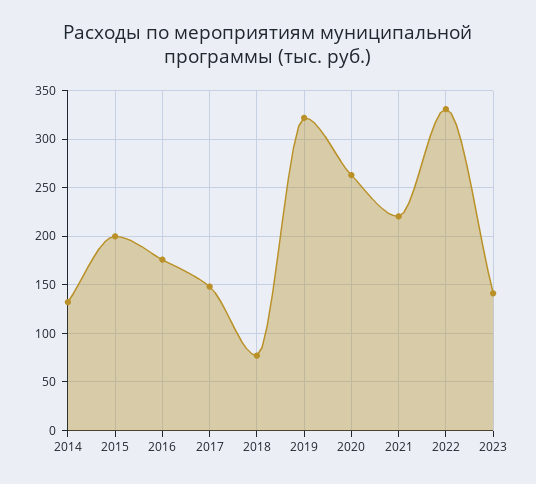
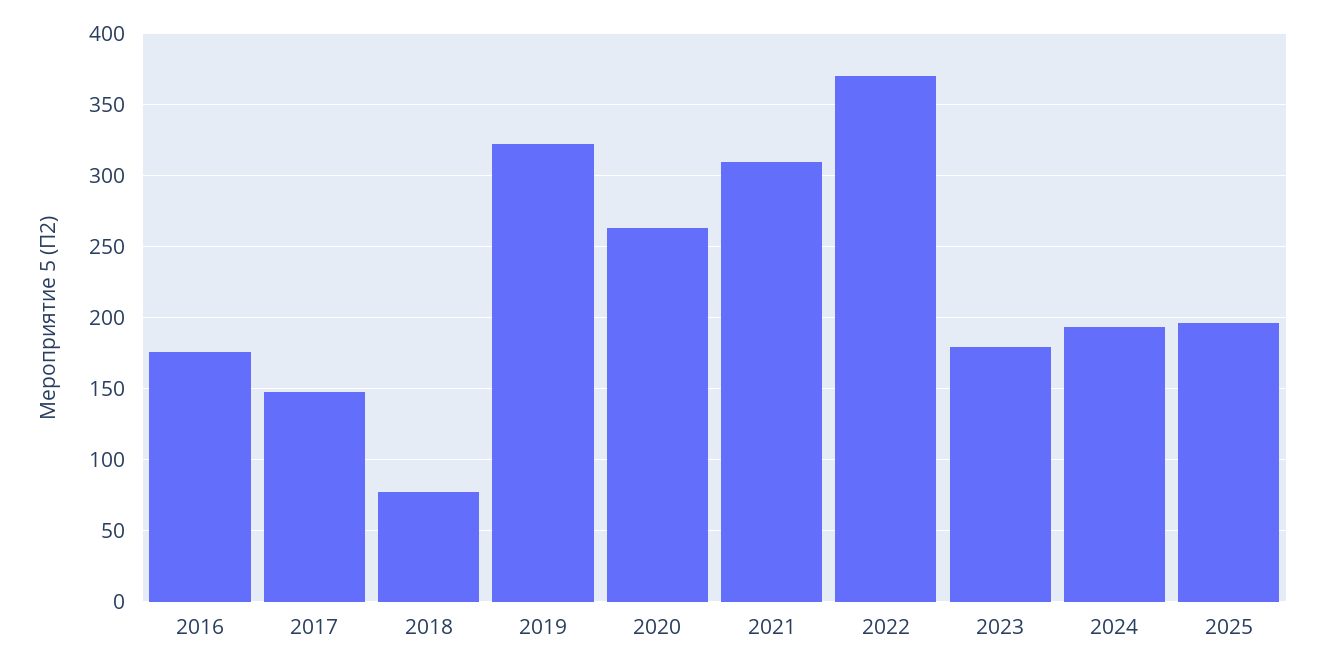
2014: 130 -> none
2015: 200 -> none
2021: 220 -> 310
2022: 330 -> 370
2023: 140 -> 180
2024: none -> 195
2025: none -> 195

